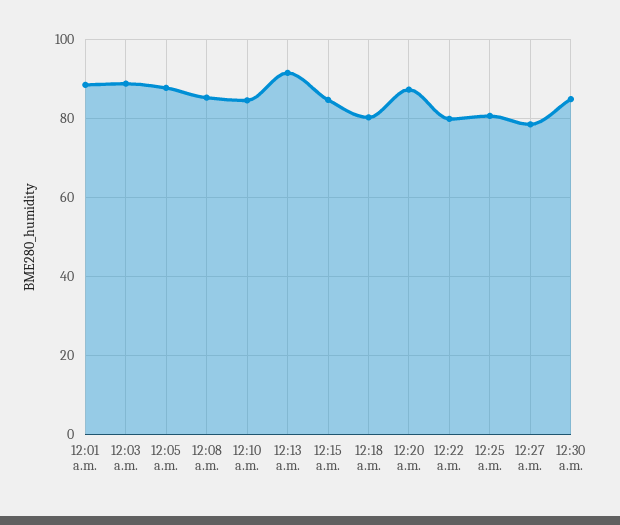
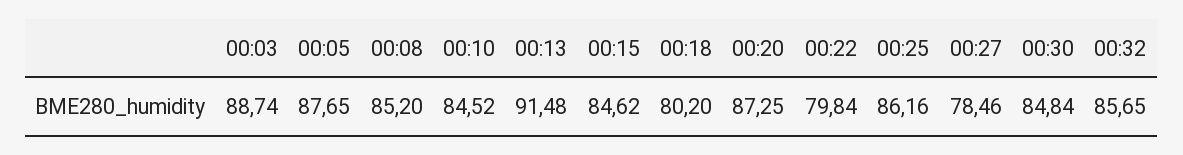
12:01 a.m.: 88 -> none
12:25 a.m.: 80 -> 86.16
00:32: none -> 85.65

